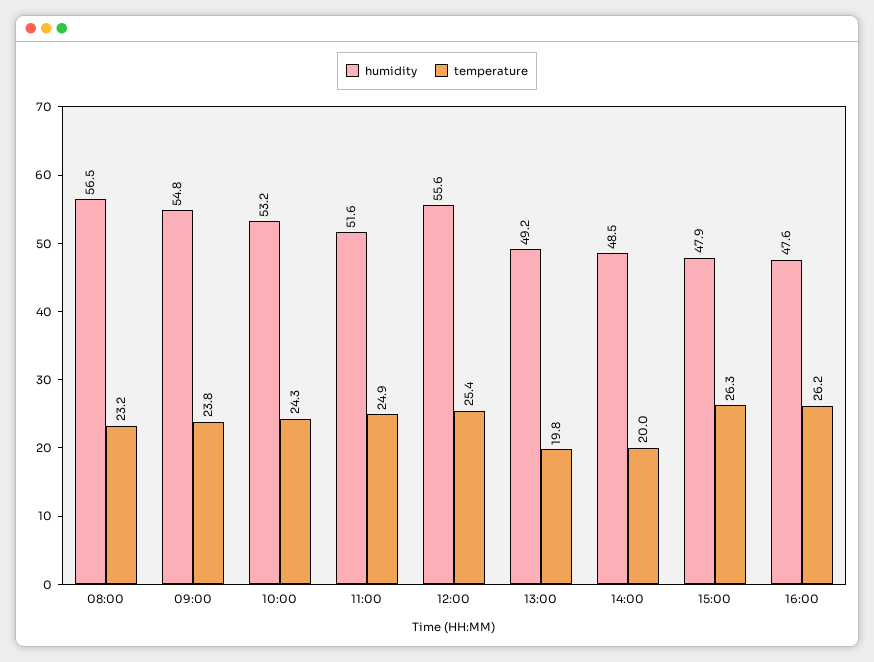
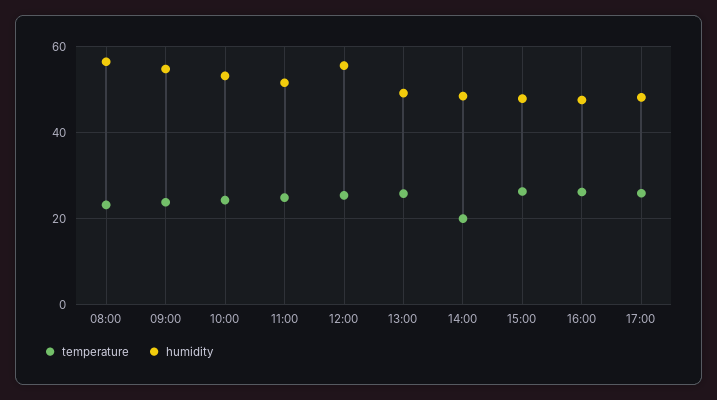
temperature, 13:00: 19.8 -> 26
temperature, 17:00: none -> 26
humidity, 17:00: none -> 48

